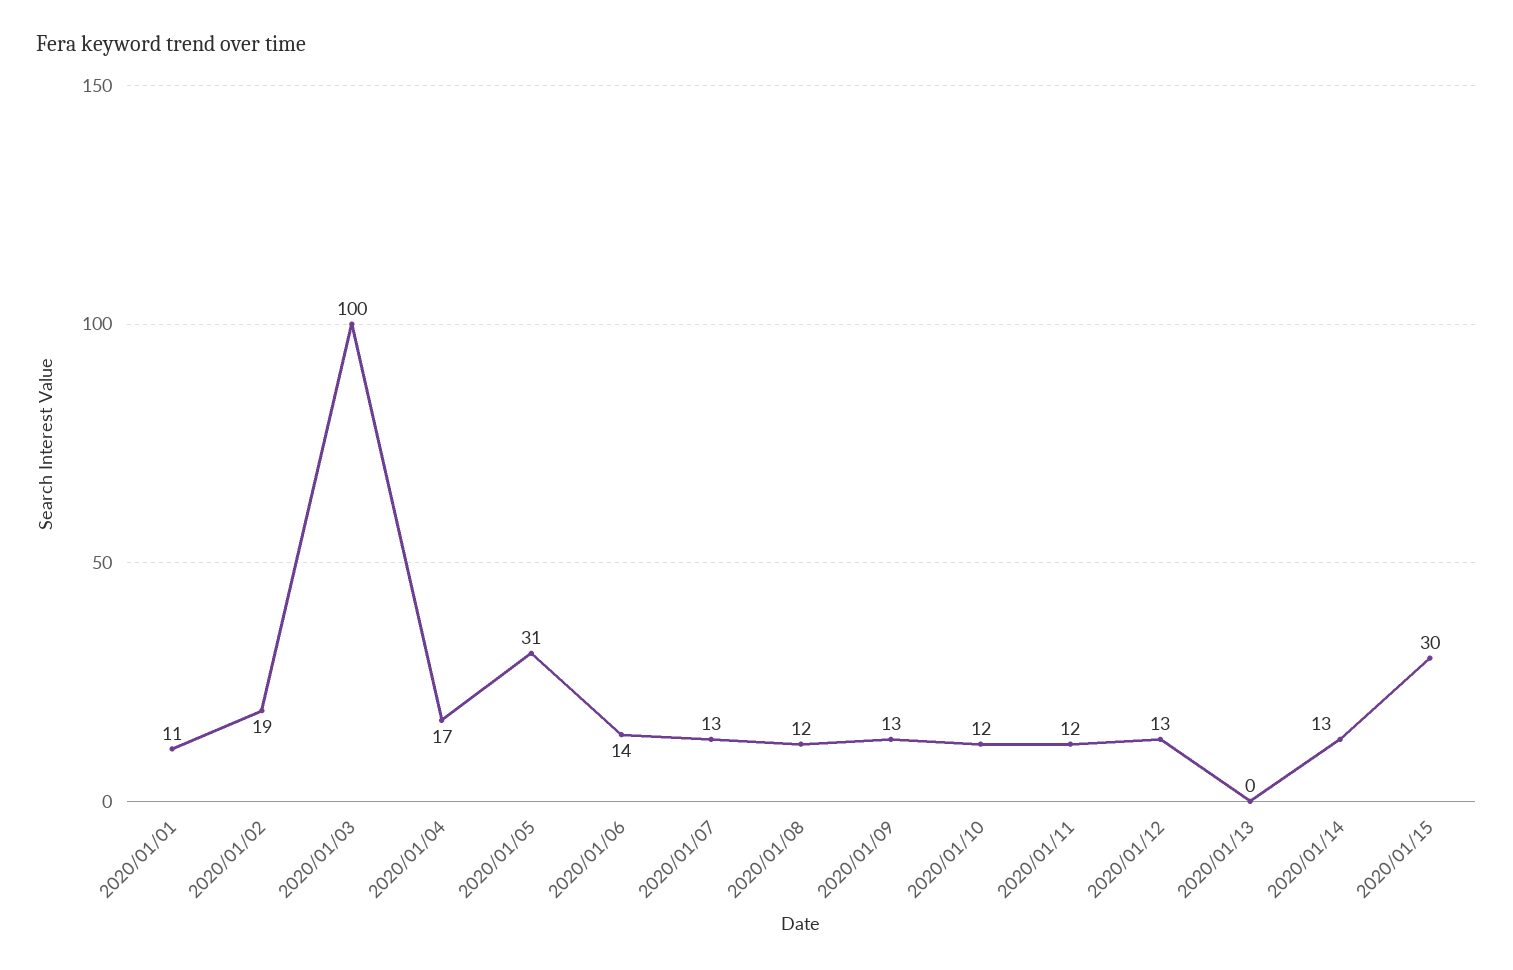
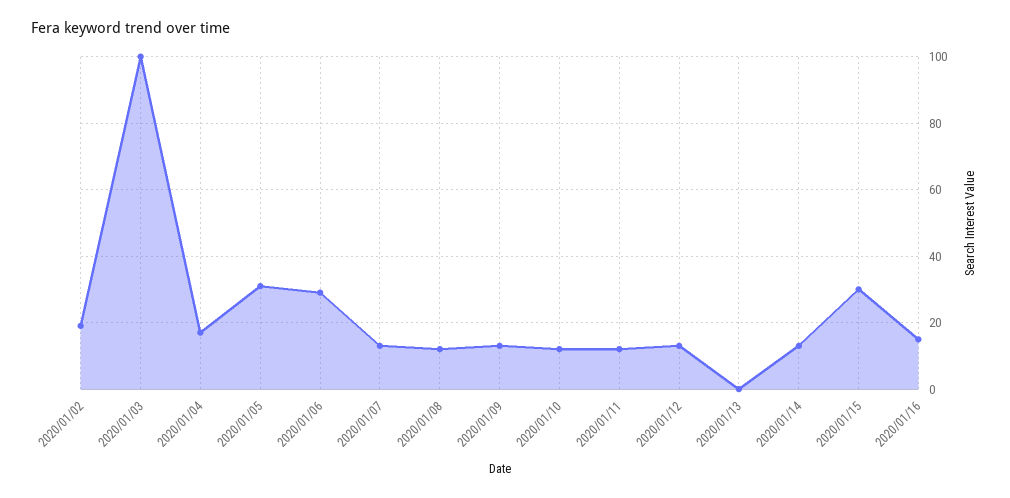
2020/01/01: 11 -> none
2020/01/06: 14 -> 30
2020/01/16: none -> 15

